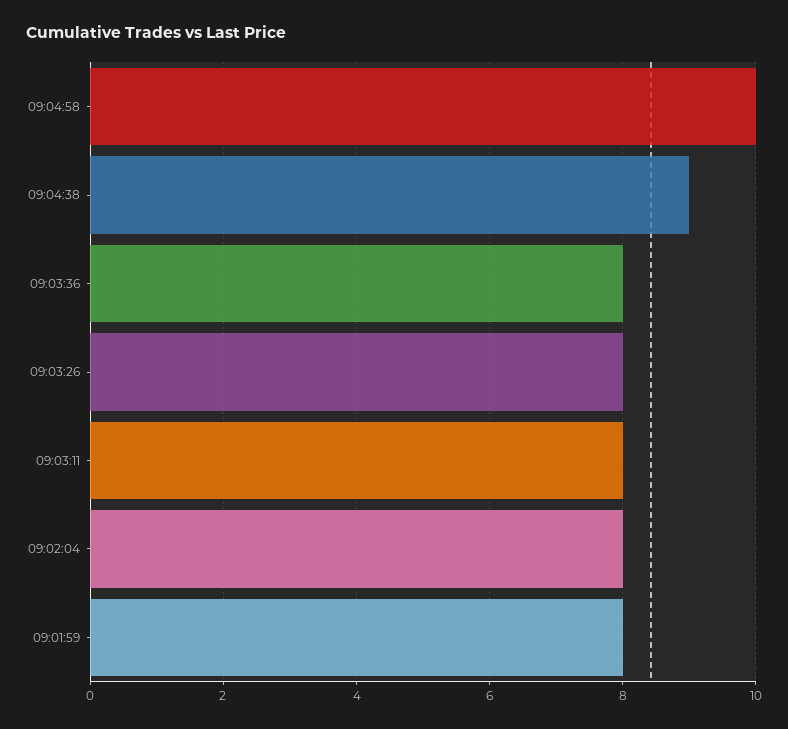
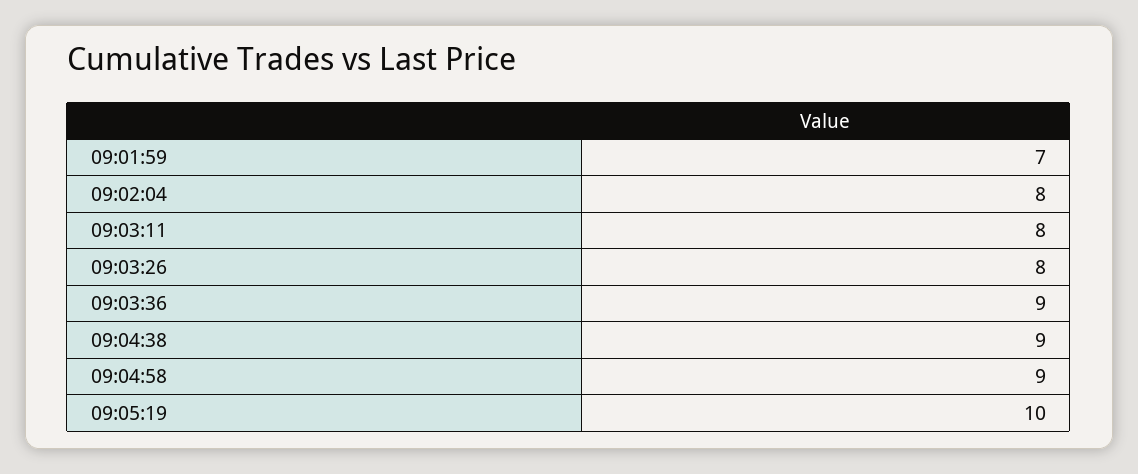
09:04:58: 10 -> 9
09:03:36: 8 -> 9
09:01:59: 8 -> 7
09:05:19: none -> 10

